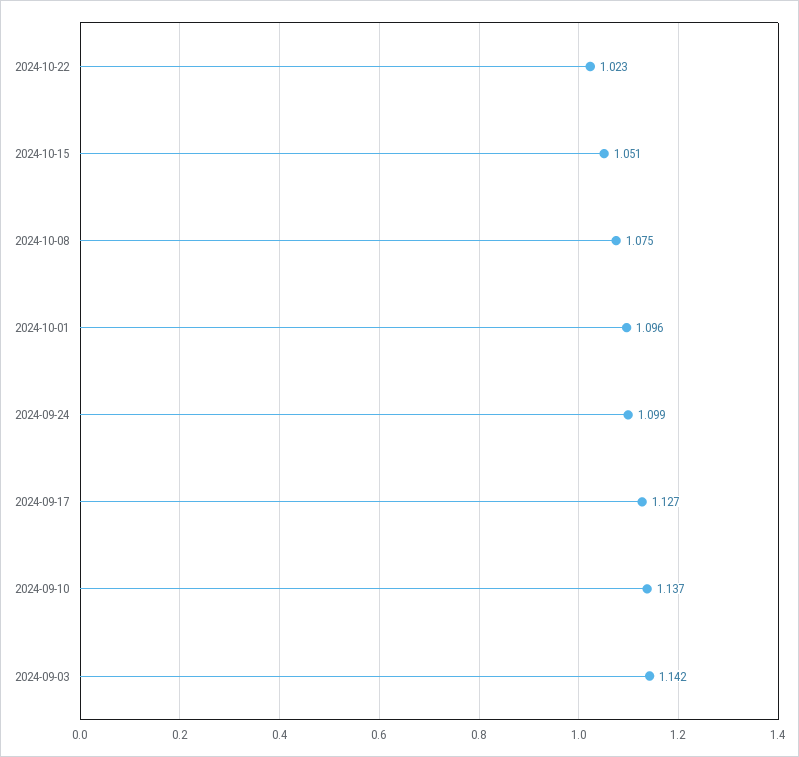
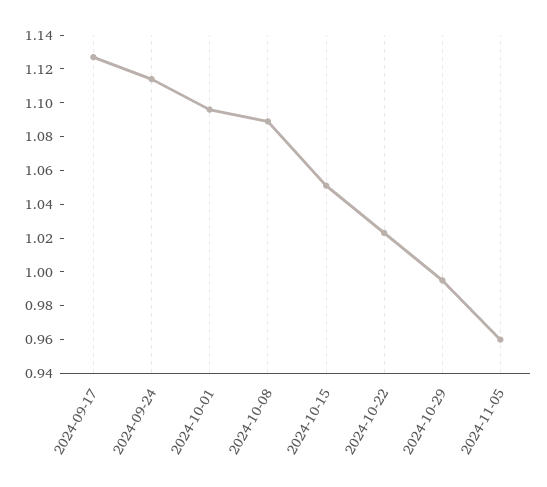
2024-10-08: 1.075 -> 1.09
2024-09-24: 1.099 -> 1.115
2024-09-10: 1.137 -> none
2024-09-03: 1.142 -> none
2024-10-29: none -> 0.995
2024-11-05: none -> 0.96

